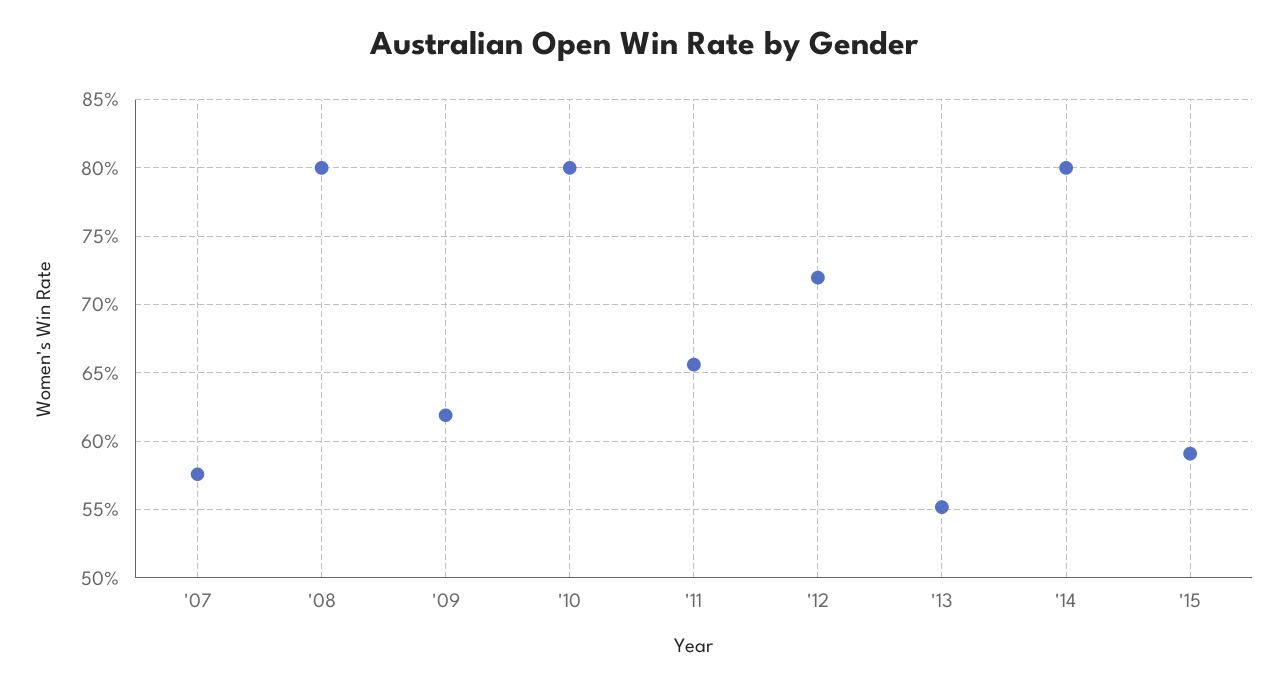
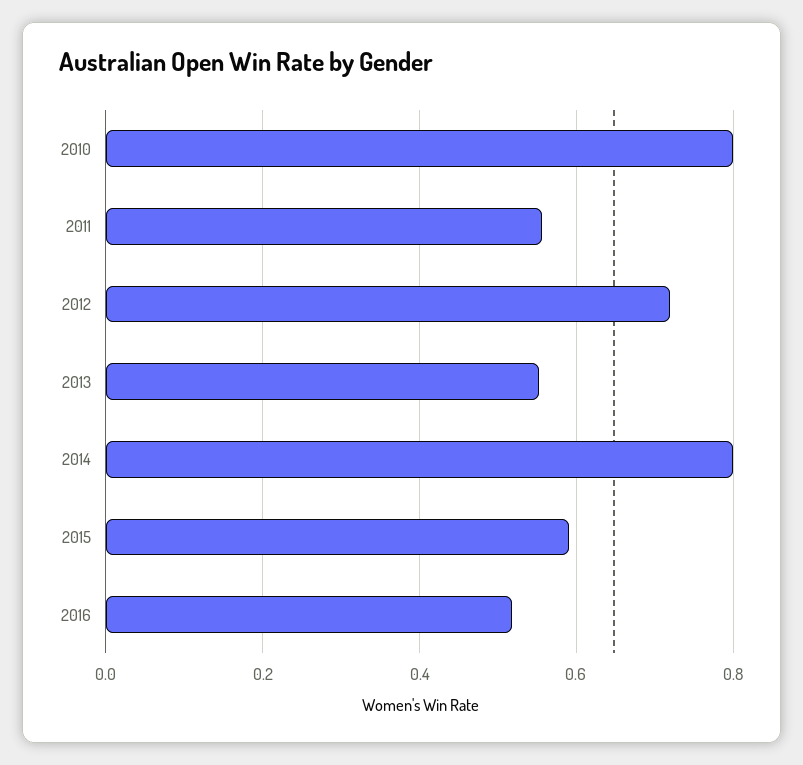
'07: 0.575 -> none
'08: 0.8 -> none
'09: 0.62 -> none
'11: 0.655 -> 0.56
2016: none -> 0.52

